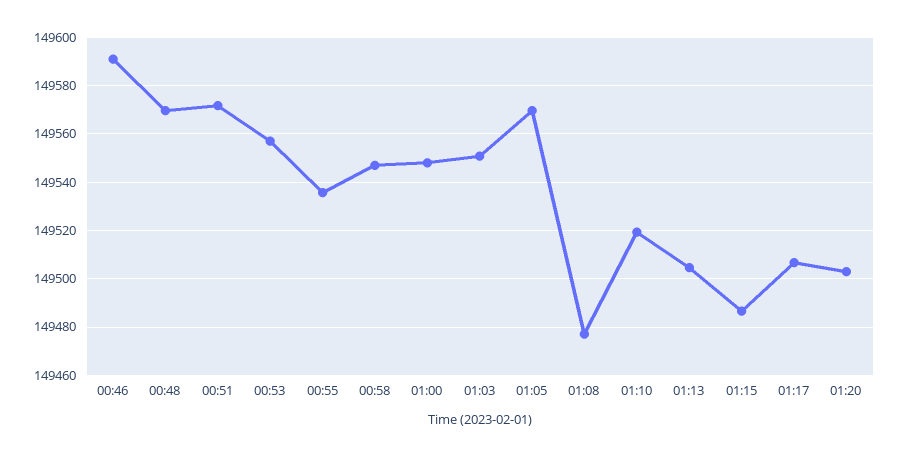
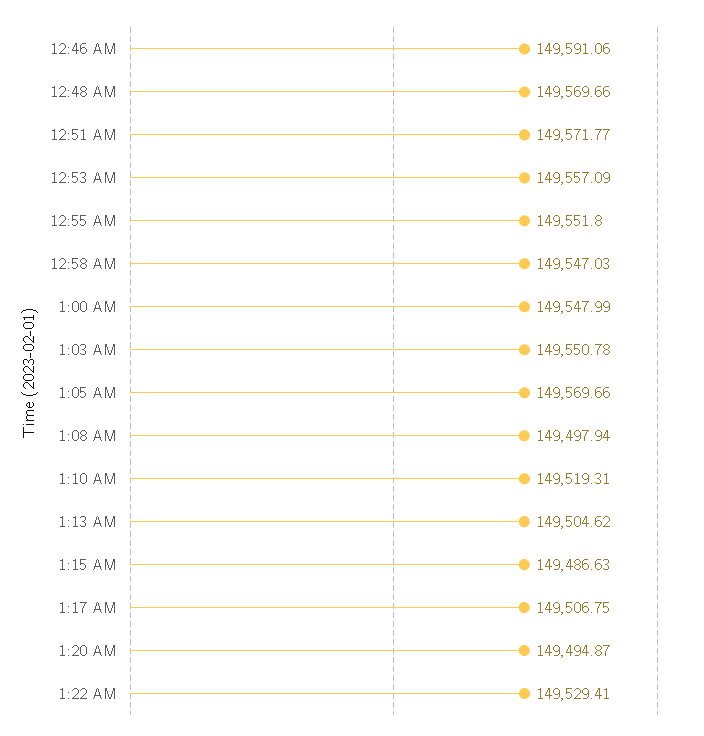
00:55: 149535 -> 149551.8
01:08: 149477.5 -> 149497.94
01:20: 149502.5 -> 149494.87
1:22 AM: none -> 149529.41

